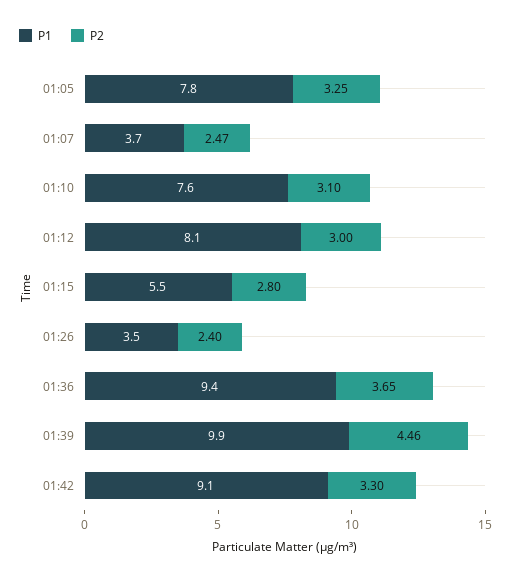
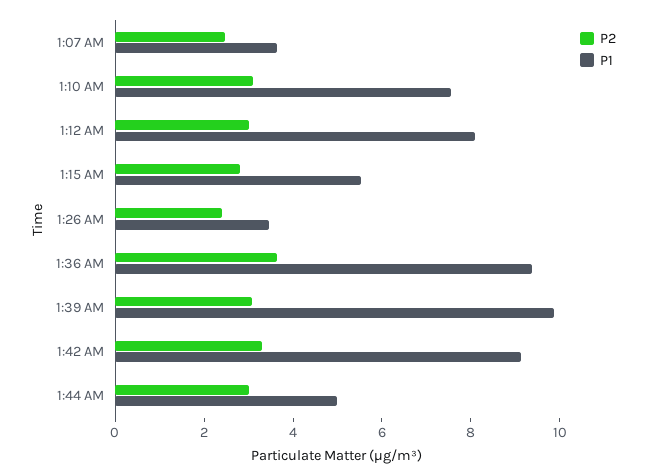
P1, 01:05: 7.8 -> none
P2, 01:05: 3.25 -> none
P2, 01:39: 4.46 -> 3
P2, 1:44 AM: none -> 3
P1, 1:44 AM: none -> 5

